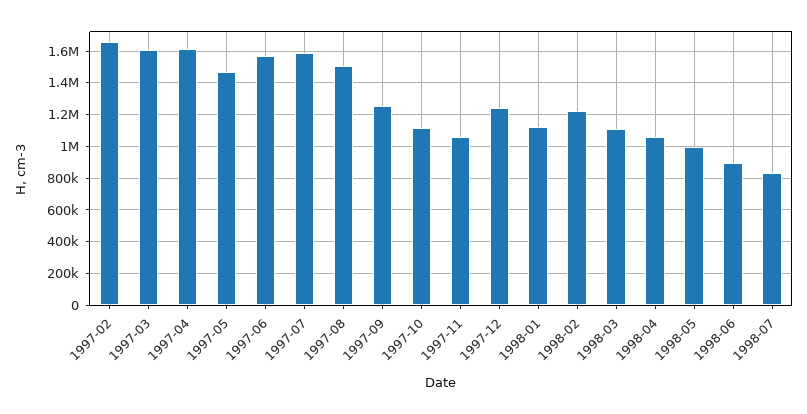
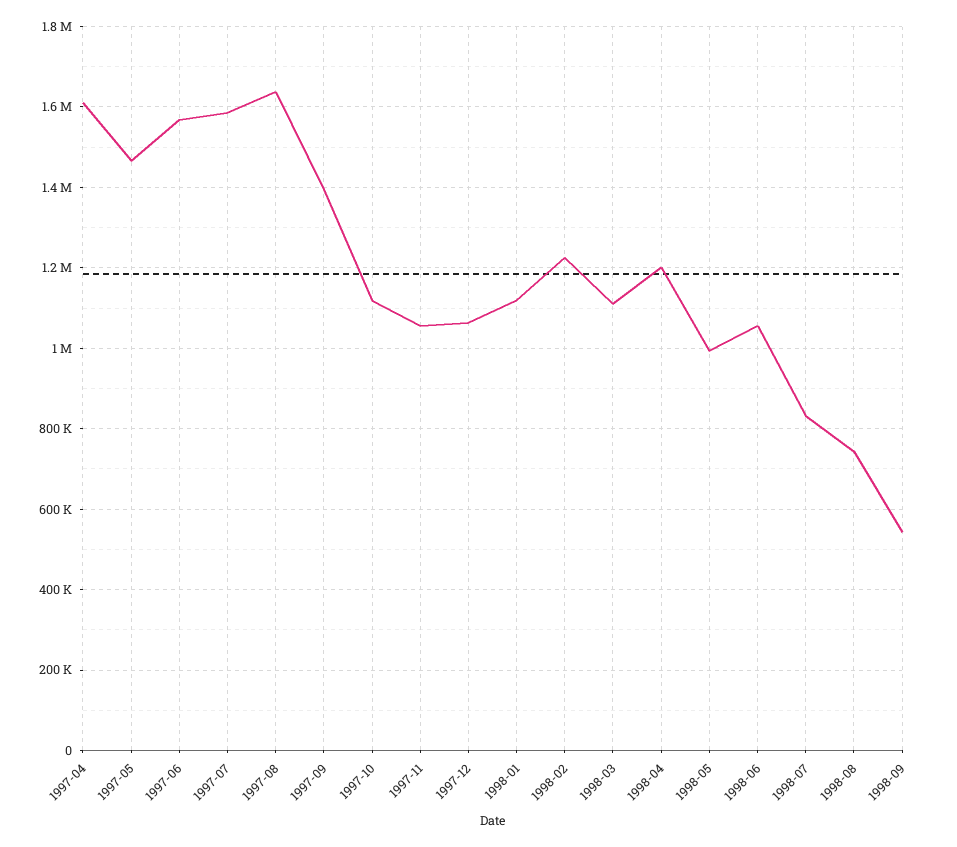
1997-02: 1650000 -> none
1997-03: 1600000 -> none
1997-08: 1500000 -> 1640000
1997-09: 1250000 -> 1400000
1997-12: 1250000 -> 1060000
1998-04: 1050000 -> 1200000
1998-06: 900000 -> 1060000
1998-08: none -> 740000
1998-09: none -> 540000

